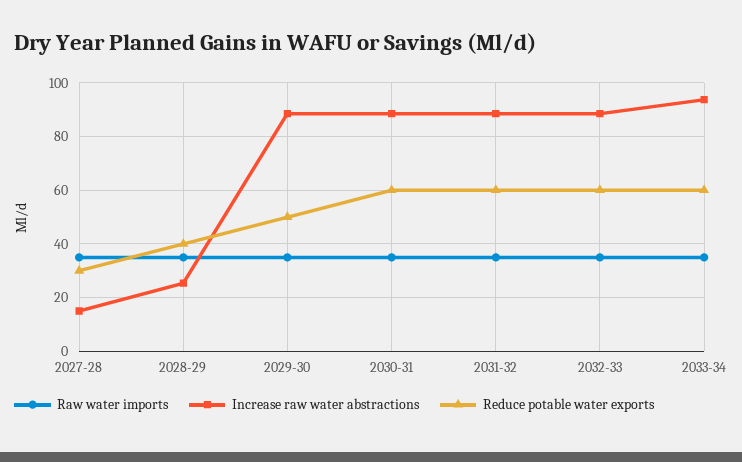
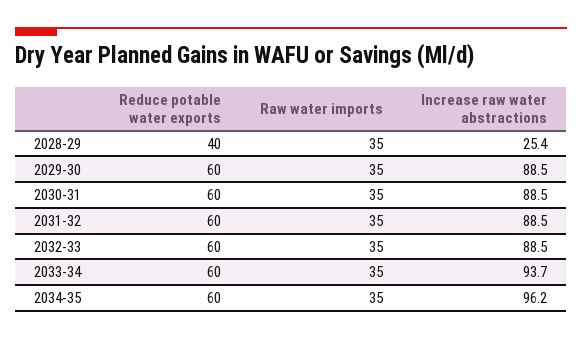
Raw water imports, 2027-28: 35 -> none
Increase raw water abstractions, 2027-28: 15 -> none
Reduce potable water exports, 2027-28: 30 -> none
Reduce potable water exports, 2029-30: 50 -> 60
Reduce potable water exports, 2034-35: none -> 60
Raw water imports, 2034-35: none -> 35
Increase raw water abstractions, 2034-35: none -> 96.2

